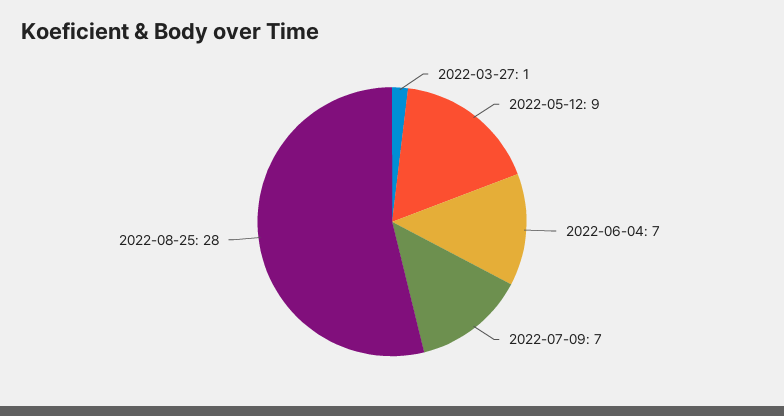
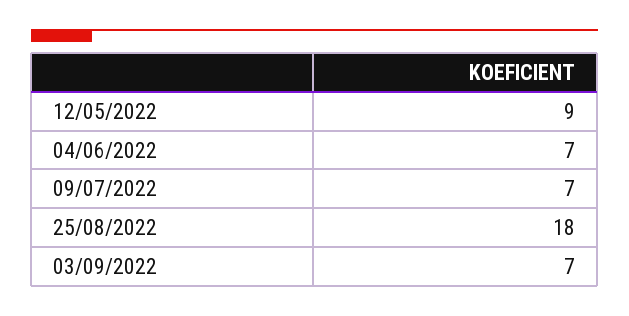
2022-03-27: 1 -> none
2022-08-25: 28 -> 18
03/09/2022: none -> 7

